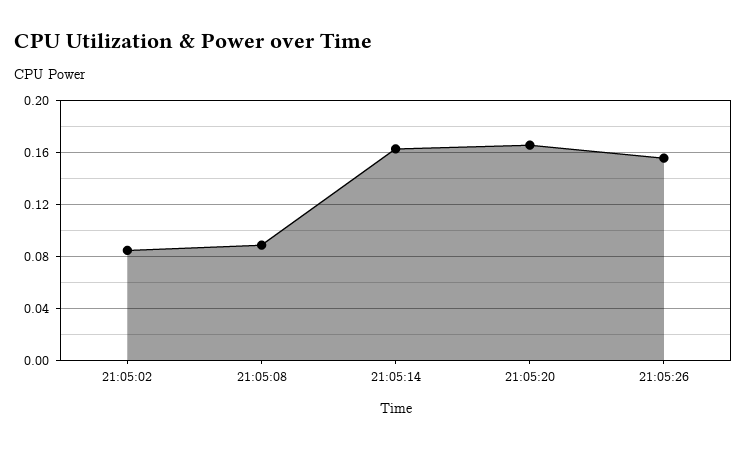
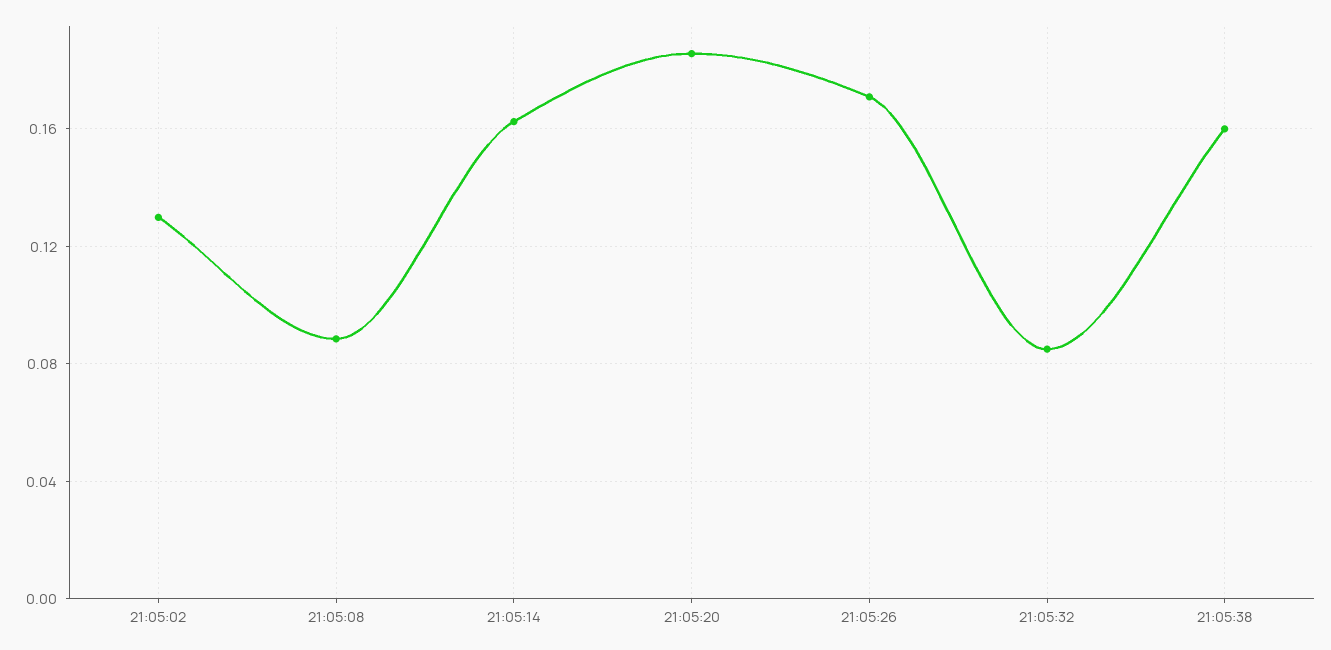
21:05:02: 0.085 -> 0.13
21:05:20: 0.165 -> 0.185
21:05:26: 0.155 -> 0.17
21:05:32: none -> 0.085
21:05:38: none -> 0.16

